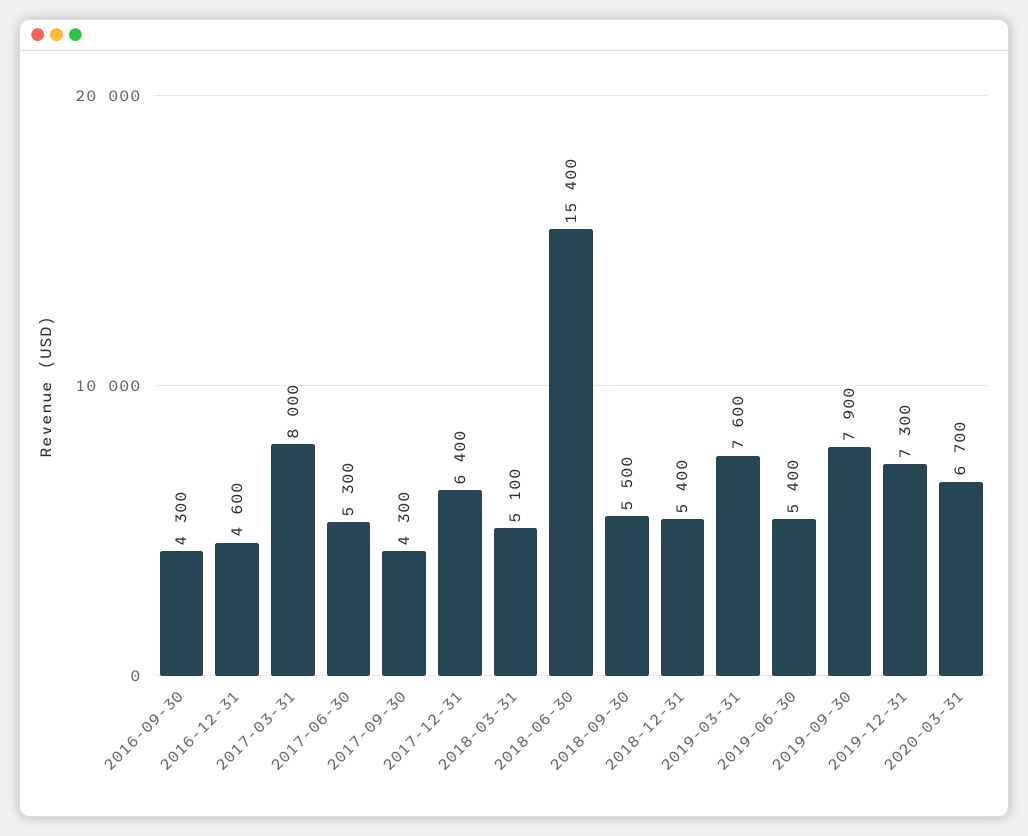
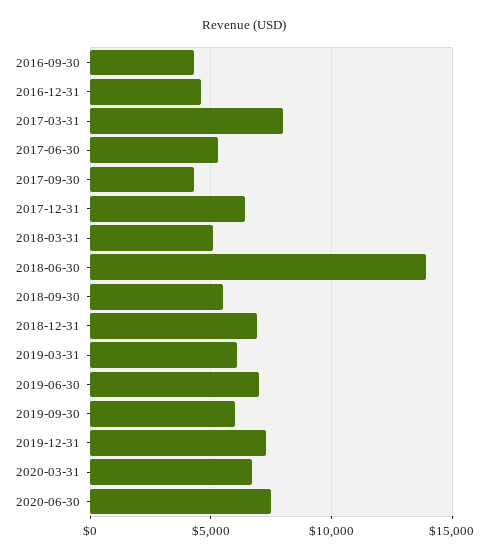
2018-06-30: 15400 -> 14000
2018-12-31: 5400 -> 7000
2019-03-31: 7600 -> 6000
2019-06-30: 5400 -> 7000
2019-09-30: 7900 -> 6000
2020-06-30: none -> 7500

